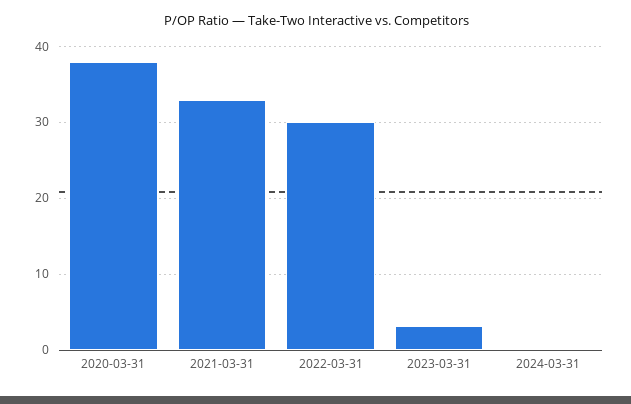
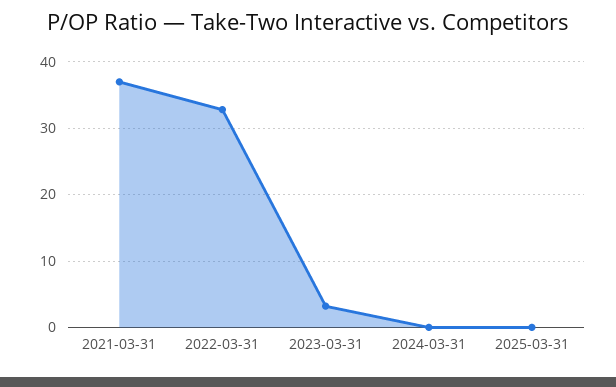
2020-03-31: 38 -> none
2021-03-31: 33 -> 37
2022-03-31: 30 -> 33
2025-03-31: none -> 0

